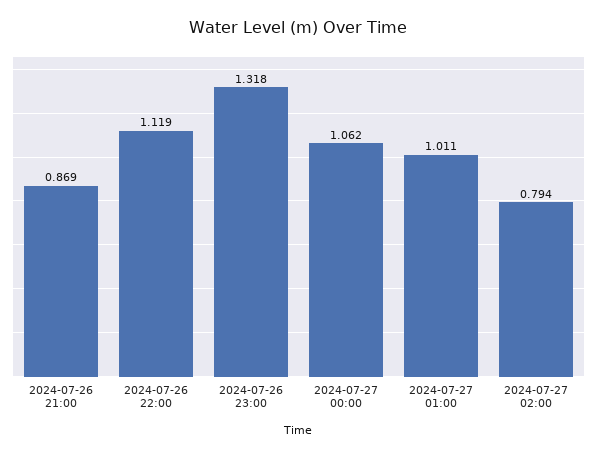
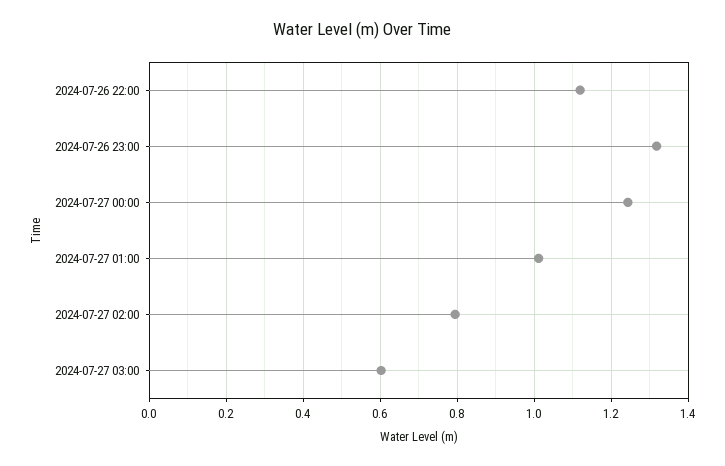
2024-07-26 21:00: 0.869 -> none
2024-07-27 00:00: 1.062 -> 1.24
2024-07-27 03:00: none -> 0.6

